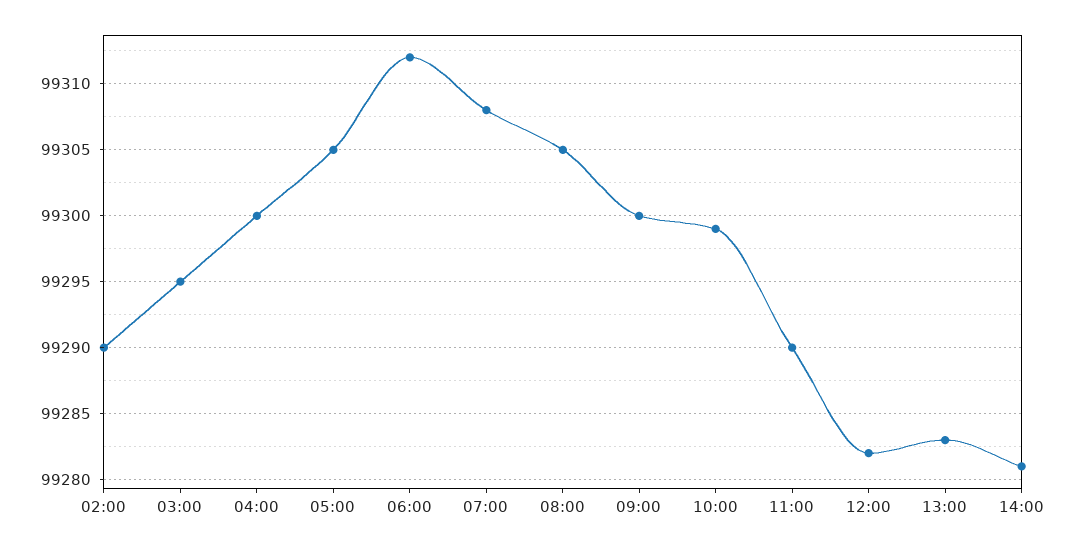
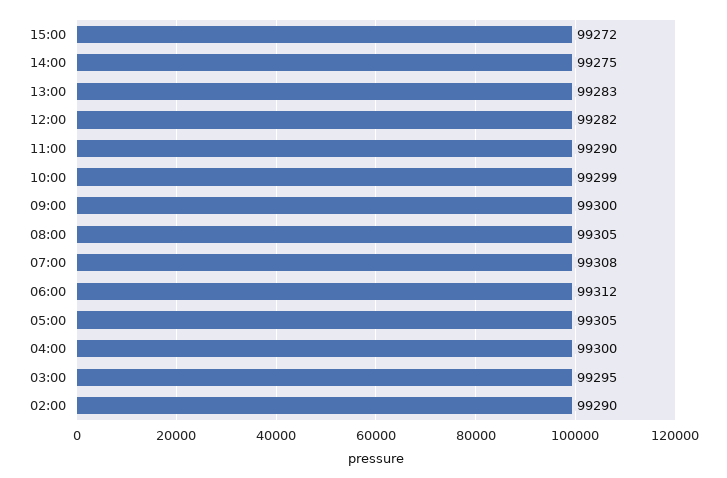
14:00: 99281 -> 99275
15:00: none -> 99272

